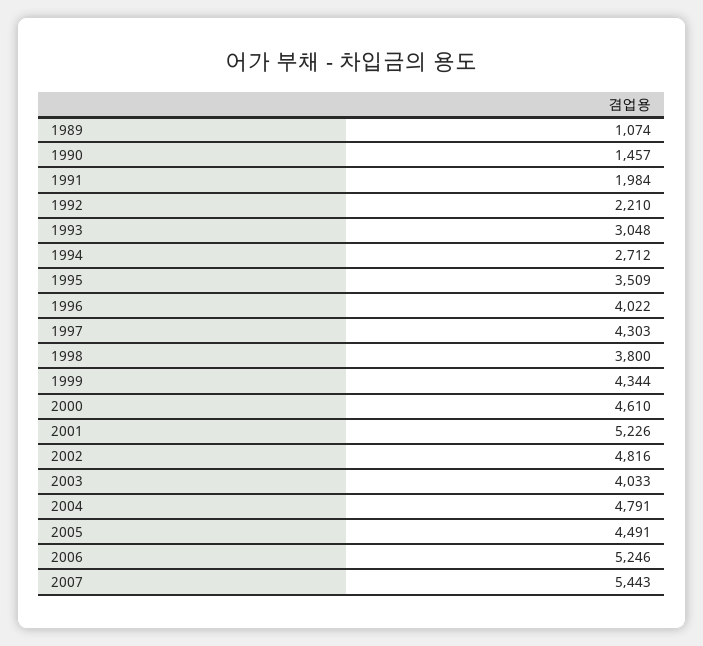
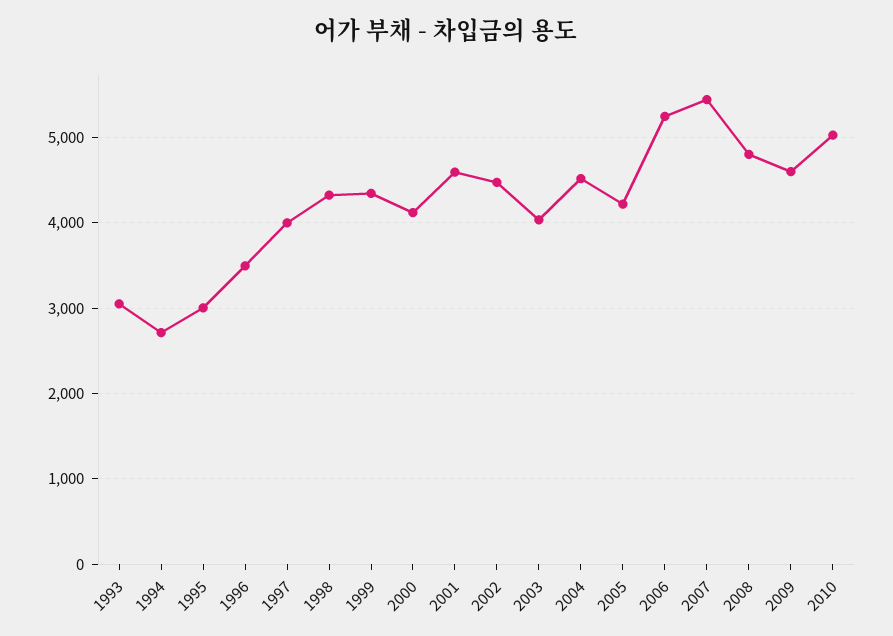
1989: 1074 -> none
1990: 1457 -> none
1991: 1984 -> none
1992: 2210 -> none
1995: 3509 -> 3000
1996: 4022 -> 3500
1997: 4303 -> 4000
1998: 3800 -> 4300
2000: 4610 -> 4100
2001: 5226 -> 4600
2002: 4816 -> 4500
2004: 4791 -> 4500
2005: 4491 -> 4200
2008: none -> 4800
2009: none -> 4600
2010: none -> 5000

